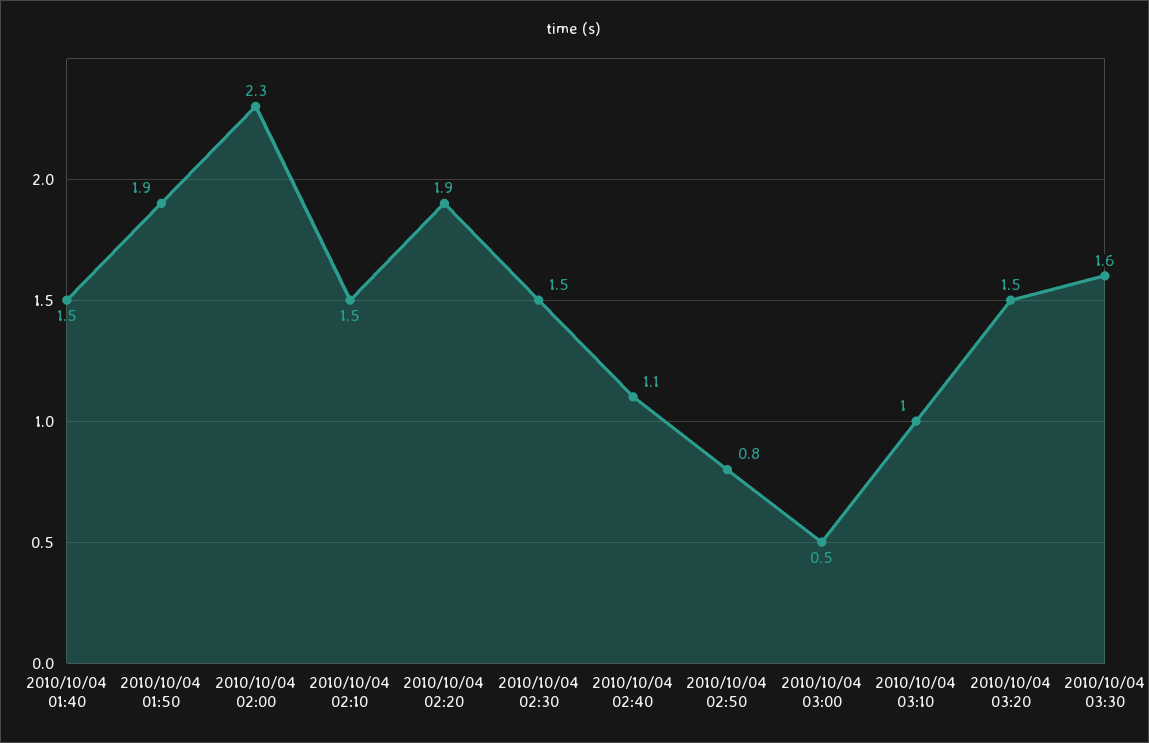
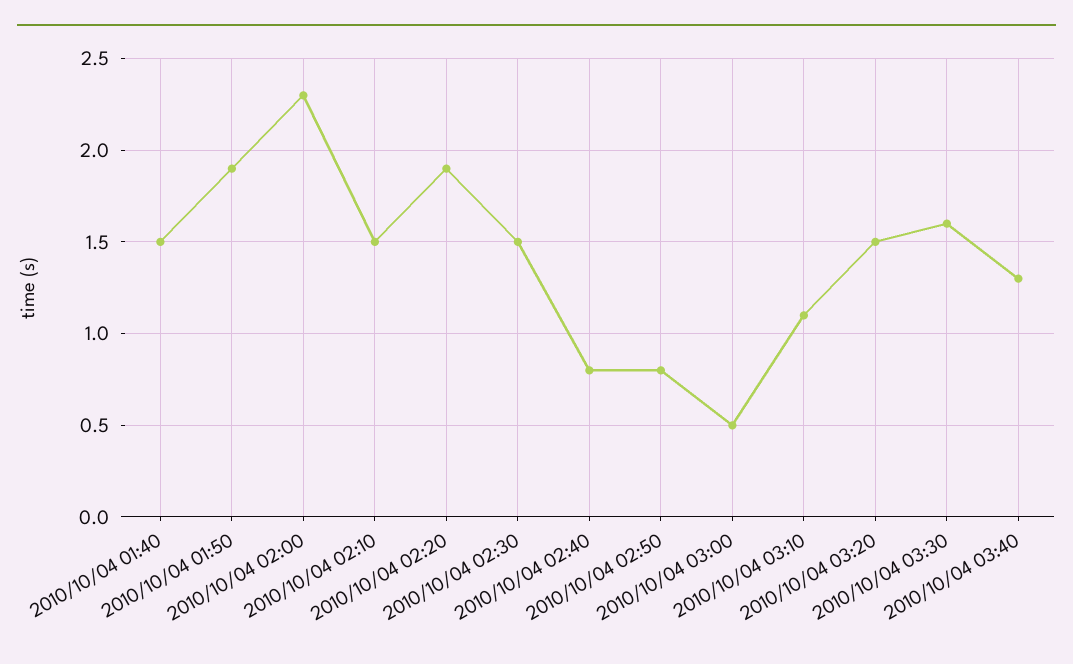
2010/10/04 02:40: 1.1 -> 0.8
2010/10/04 03:10: 1 -> 1.1
2010/10/04 03:40: none -> 1.3

